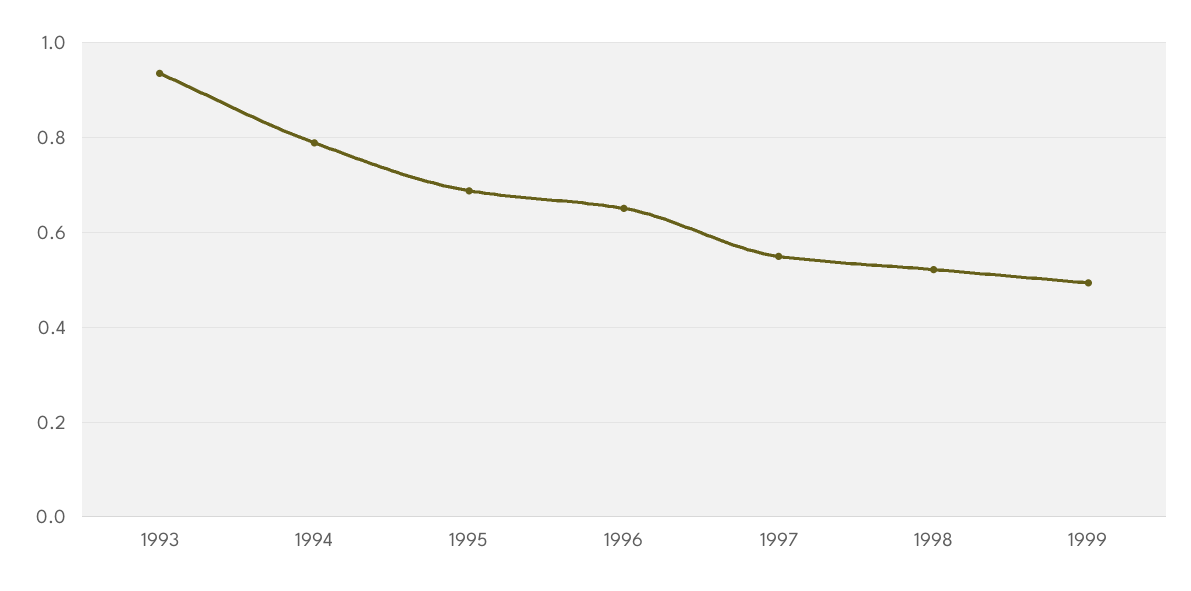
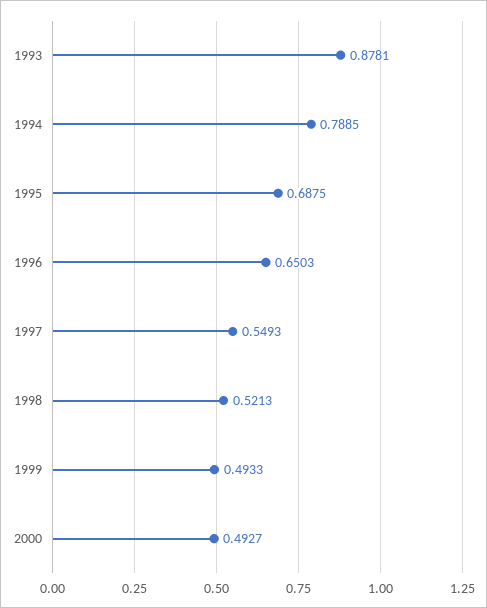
1993: 0.94 -> 0.8781
2000: none -> 0.4927

